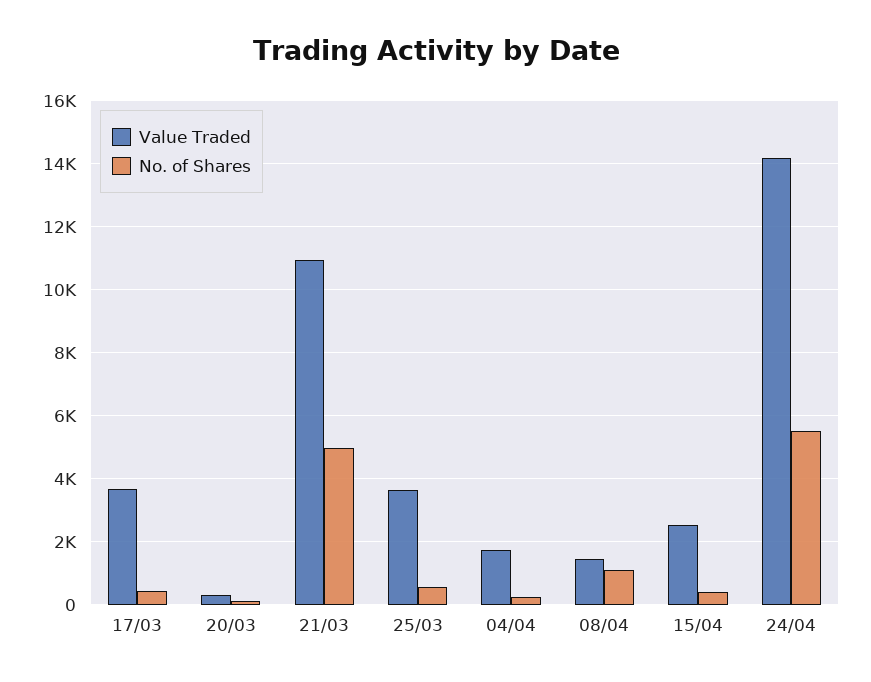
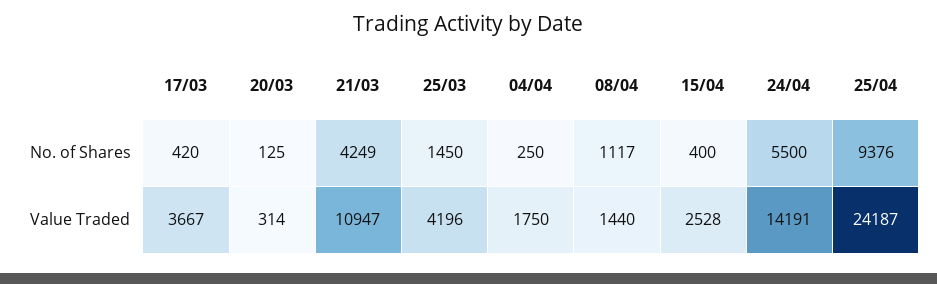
No. of Shares, 21/03: 5000 -> 4249
Value Traded, 25/03: 3600 -> 4196
No. of Shares, 25/03: 600 -> 1450
No. of Shares, 25/04: none -> 9376
Value Traded, 25/04: none -> 24187

